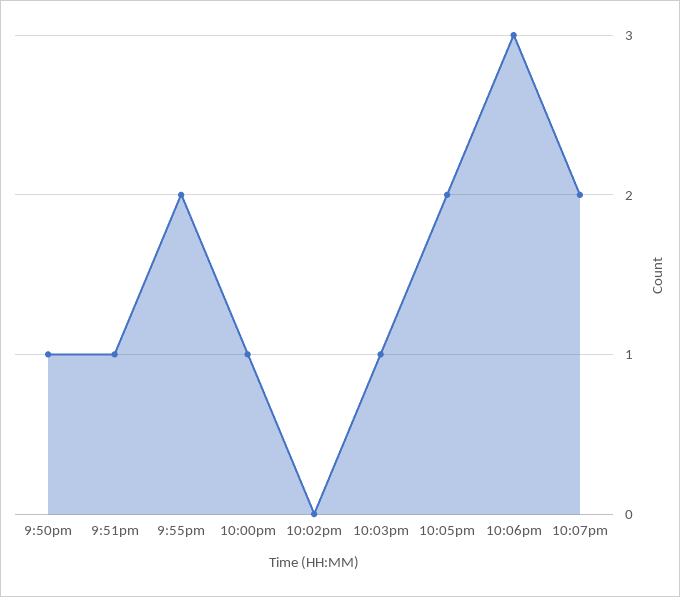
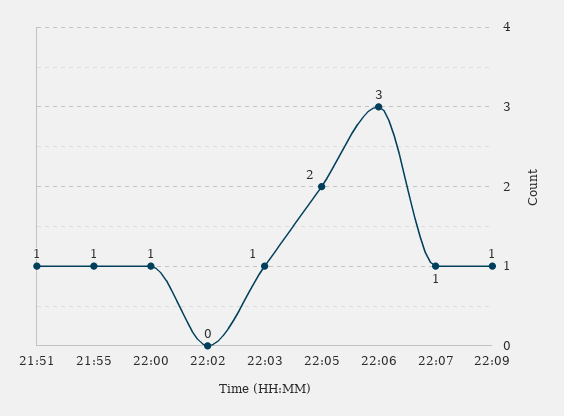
9:50pm: 1 -> none
9:55pm: 2 -> 1
10:07pm: 2 -> 1
22:09: none -> 1

